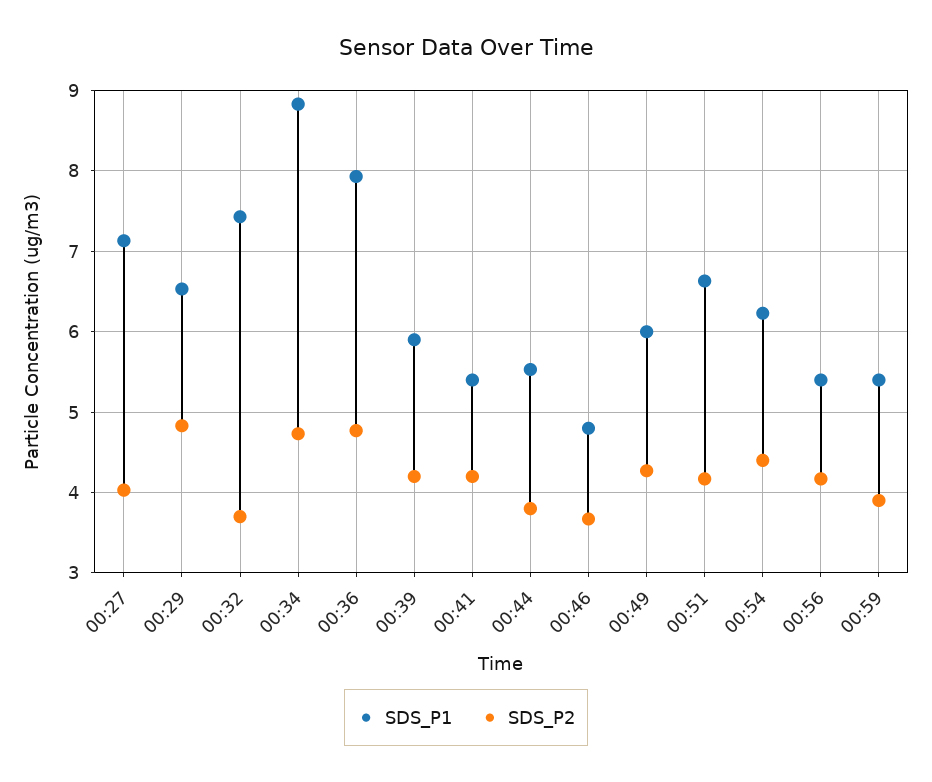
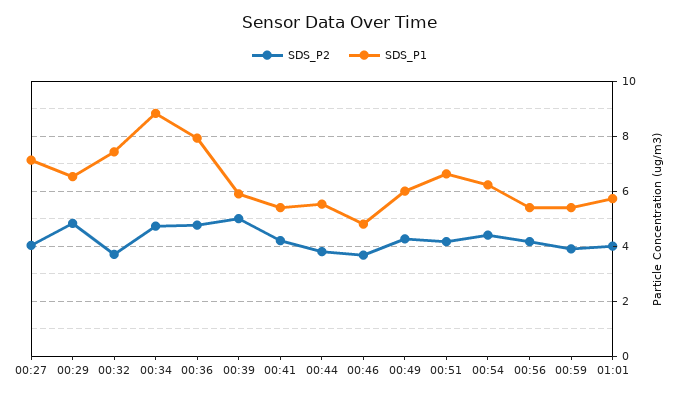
SDS_P2, 00:39: 4.2 -> 5
SDS_P2, 01:01: none -> 4
SDS_P1, 01:01: none -> 5.75

